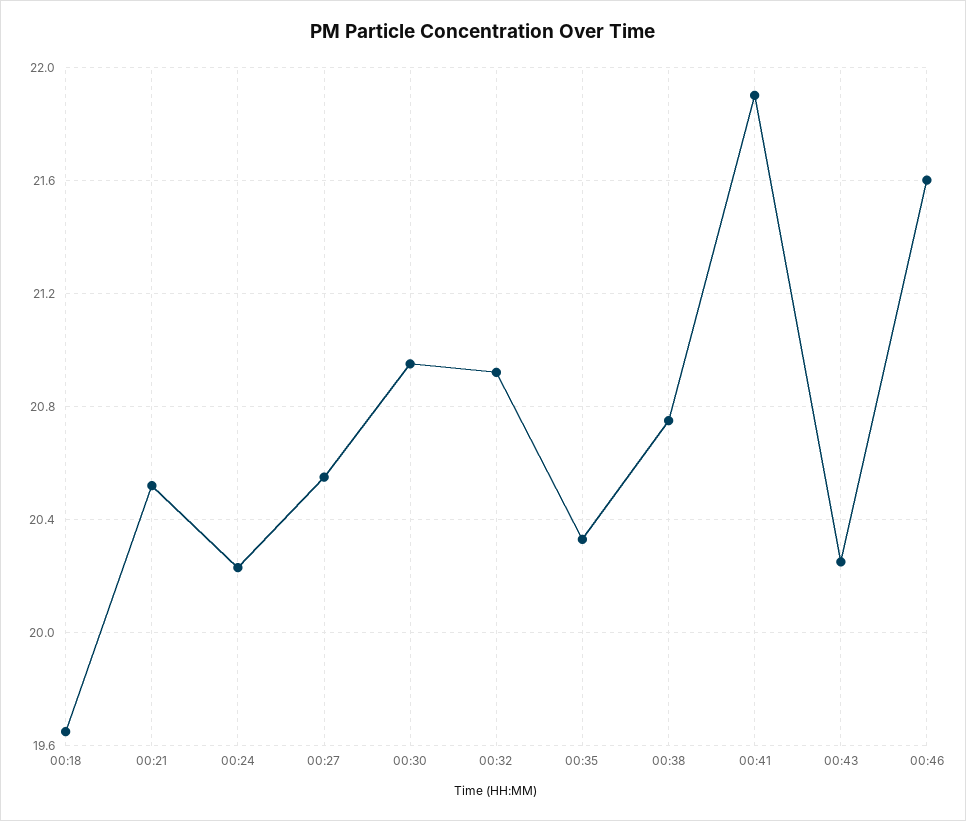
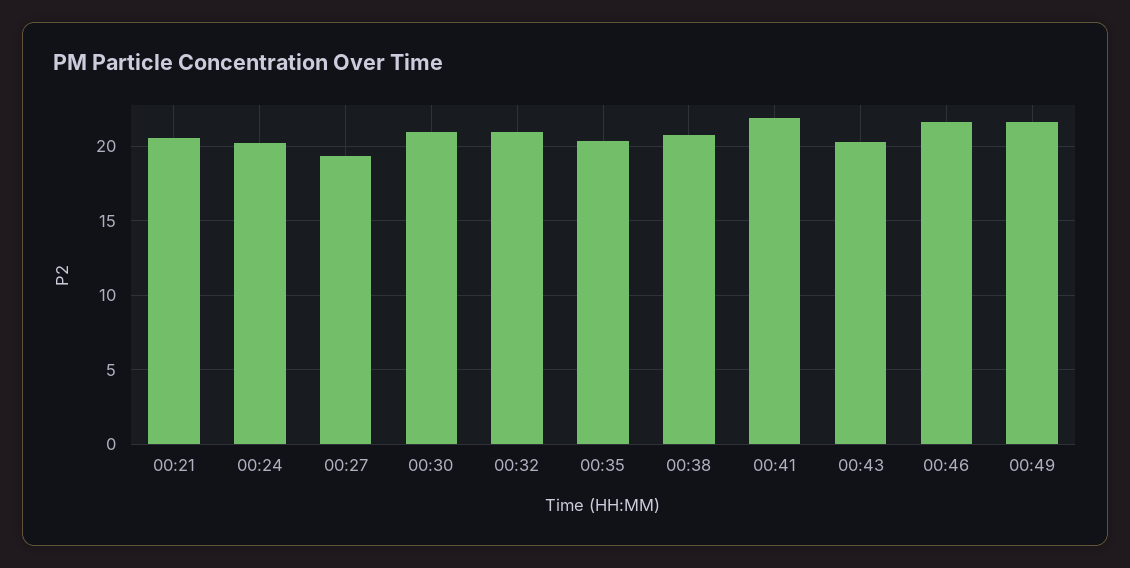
00:18: 19.65 -> none
00:27: 20.55 -> 19.5
00:49: none -> 21.5

